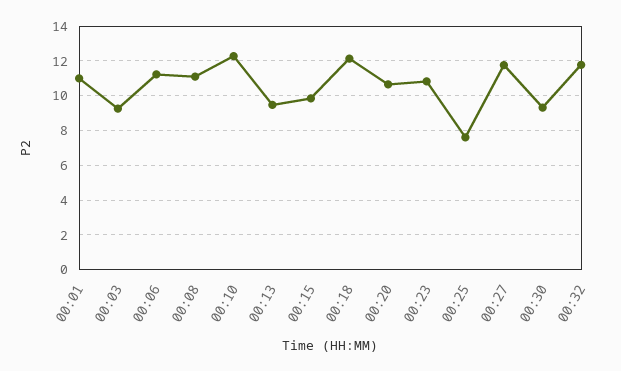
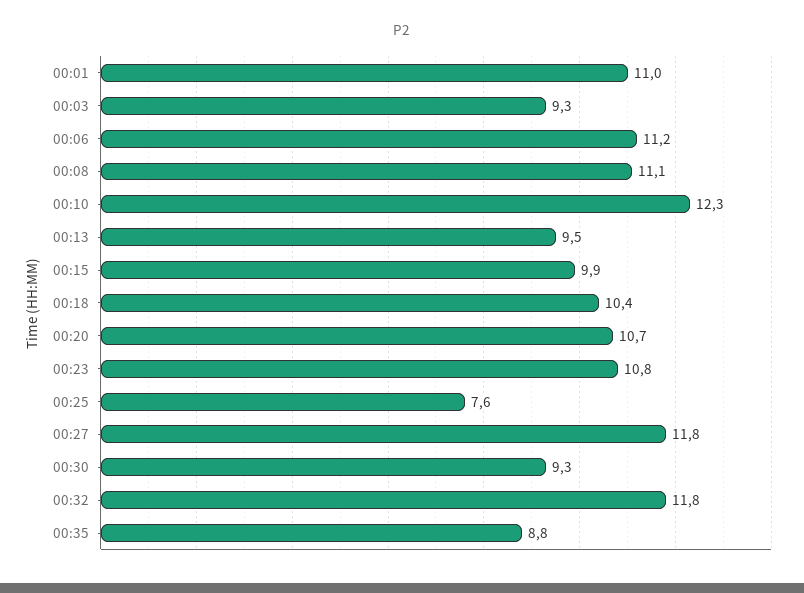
00:18: 12 -> 10.4
00:35: none -> 8.8

